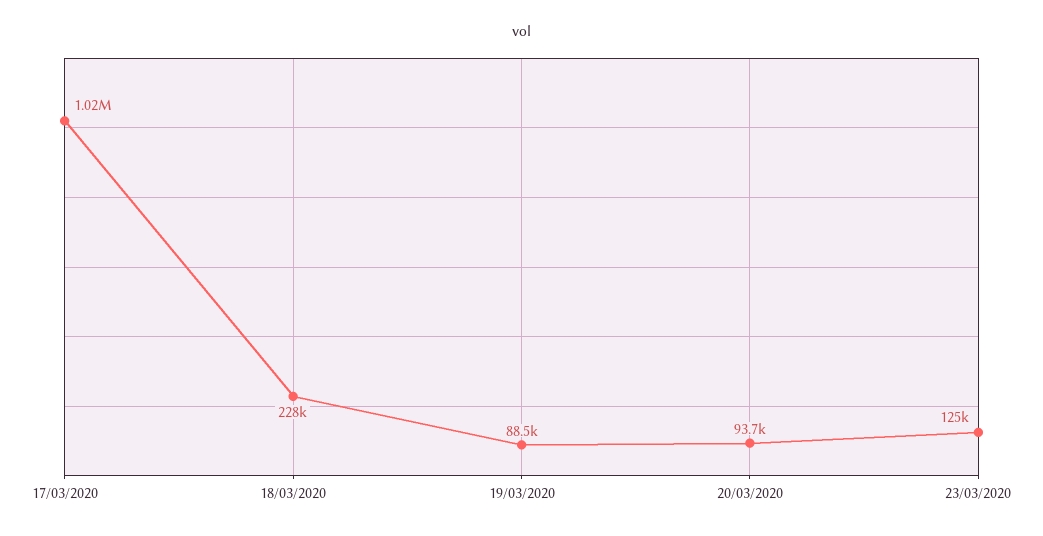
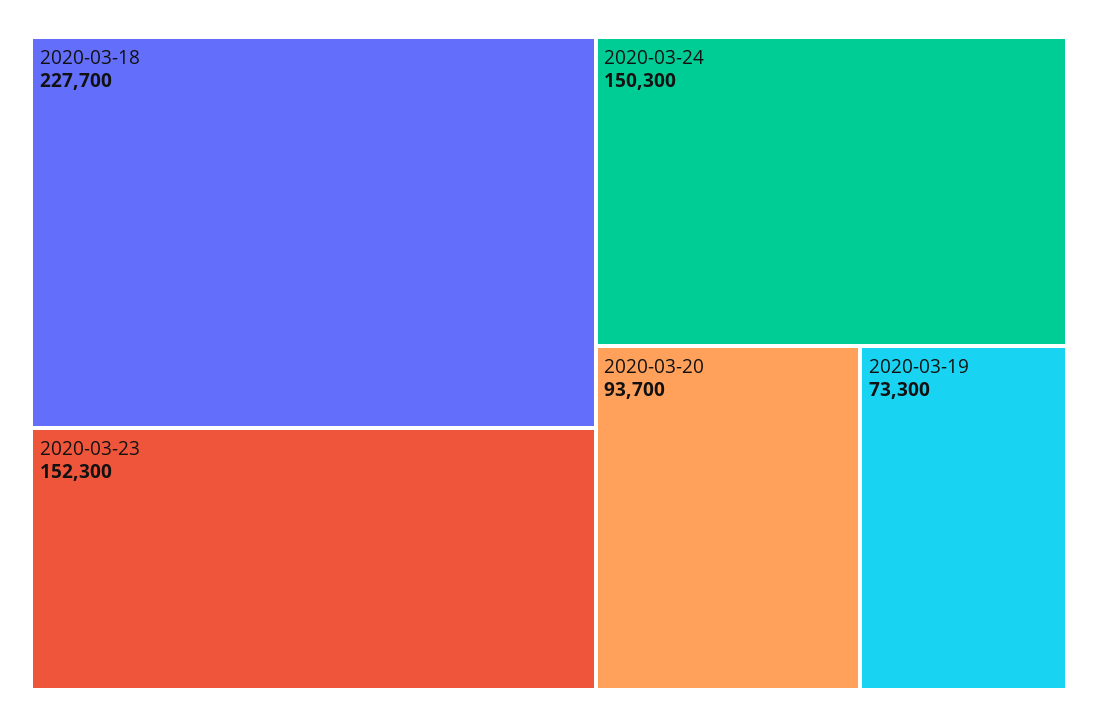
17/03/2020: 1020000 -> none
19/03/2020: 88500 -> 73300
23/03/2020: 125000 -> 152300
2020-03-24: none -> 150300

